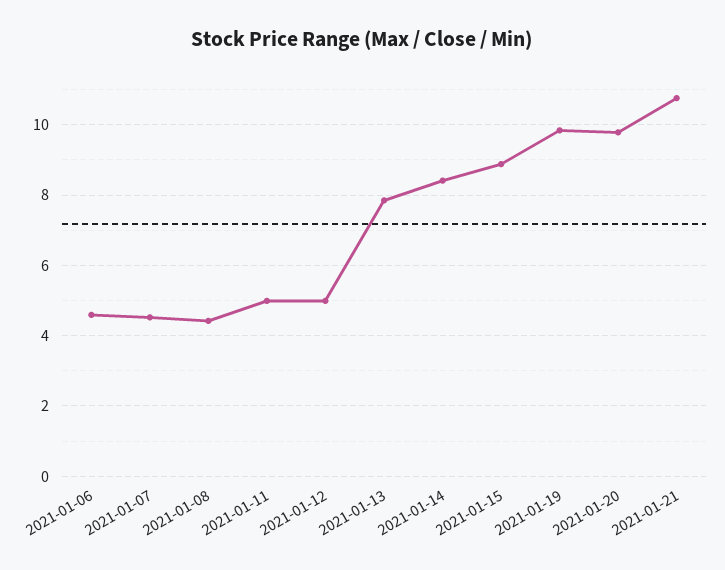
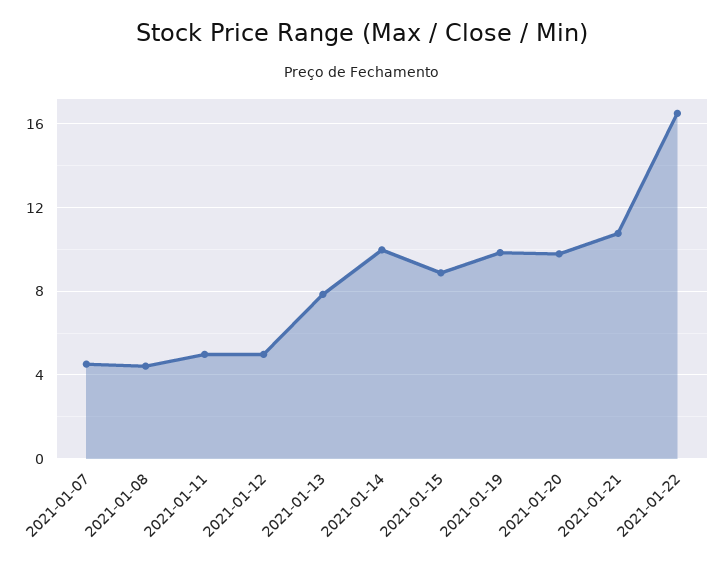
2021-01-06: 4.6 -> none
2021-01-14: 8.4 -> 10
2021-01-22: none -> 16.5

